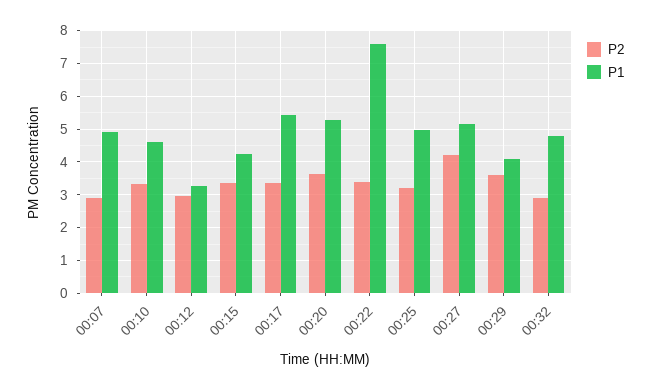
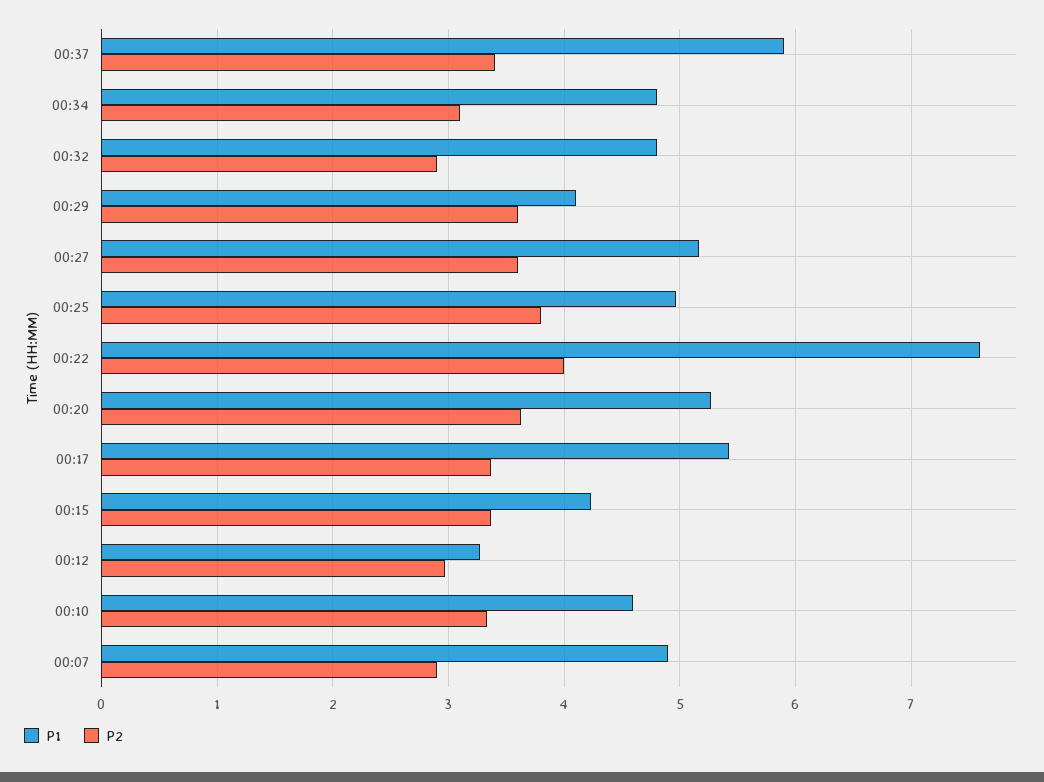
P2, 00:22: 3.4 -> 4
P2, 00:25: 3.2 -> 3.8
P2, 00:27: 4.2 -> 3.6
P1, 00:37: none -> 5.9
P2, 00:37: none -> 3.4
P1, 00:34: none -> 4.8
P2, 00:34: none -> 3.1

